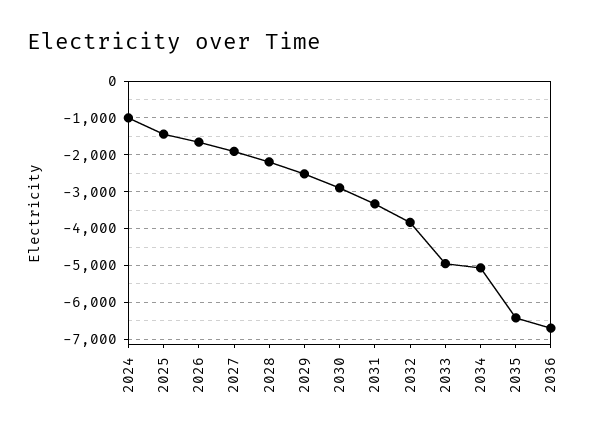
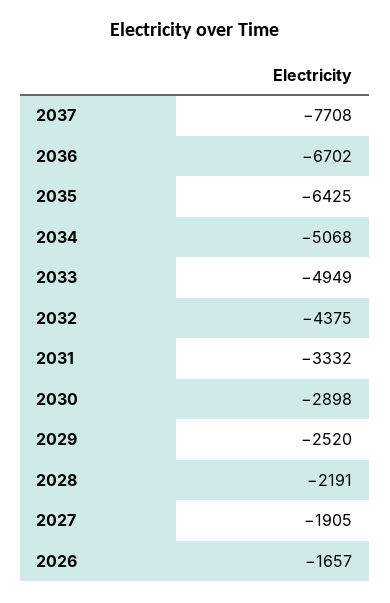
2024: -1000 -> none
2025: -1400 -> none
2032: -3800 -> -4375
2037: none -> -7708

